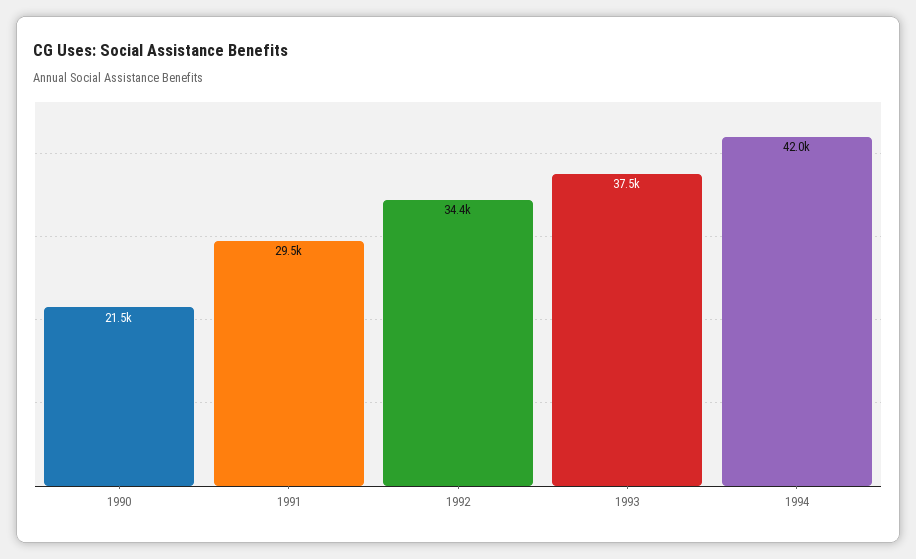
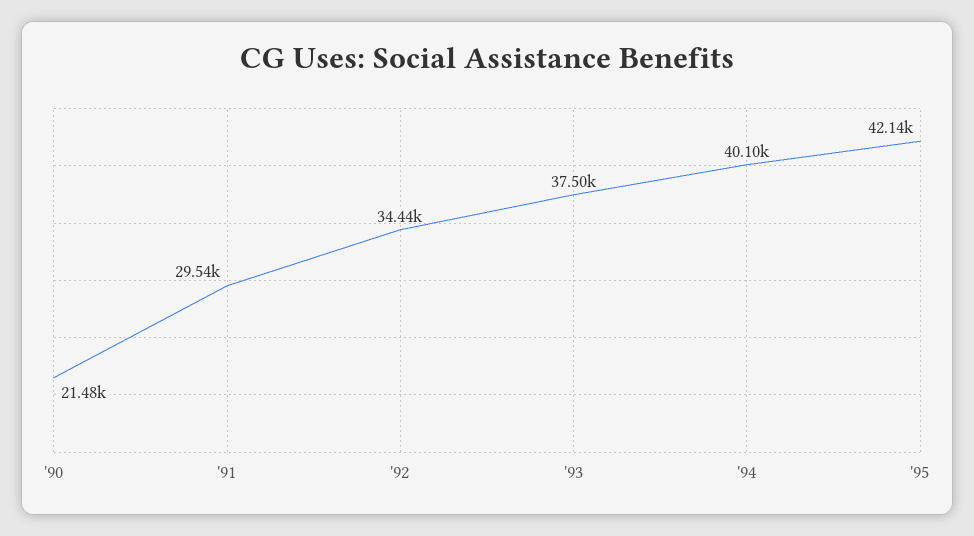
1994: 42000 -> 40100
'95: none -> 42140

